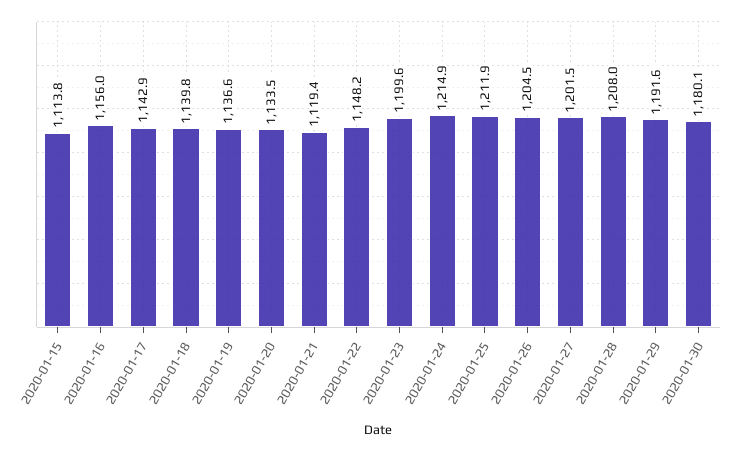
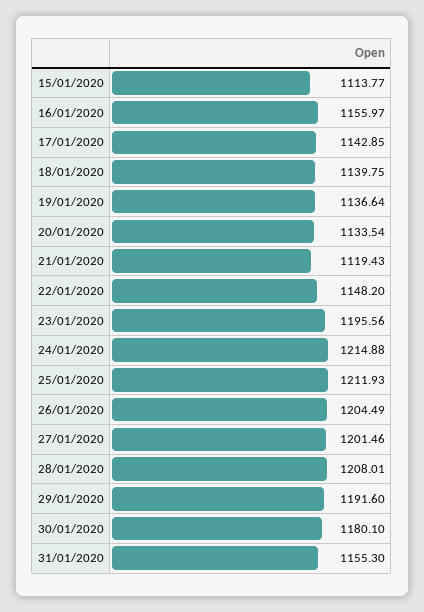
2020-01-23: 1199.6 -> 1195.56
31/01/2020: none -> 1155.3

